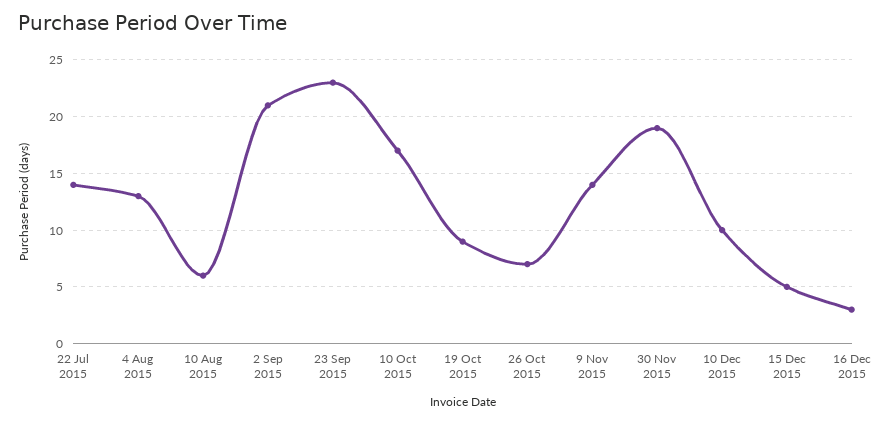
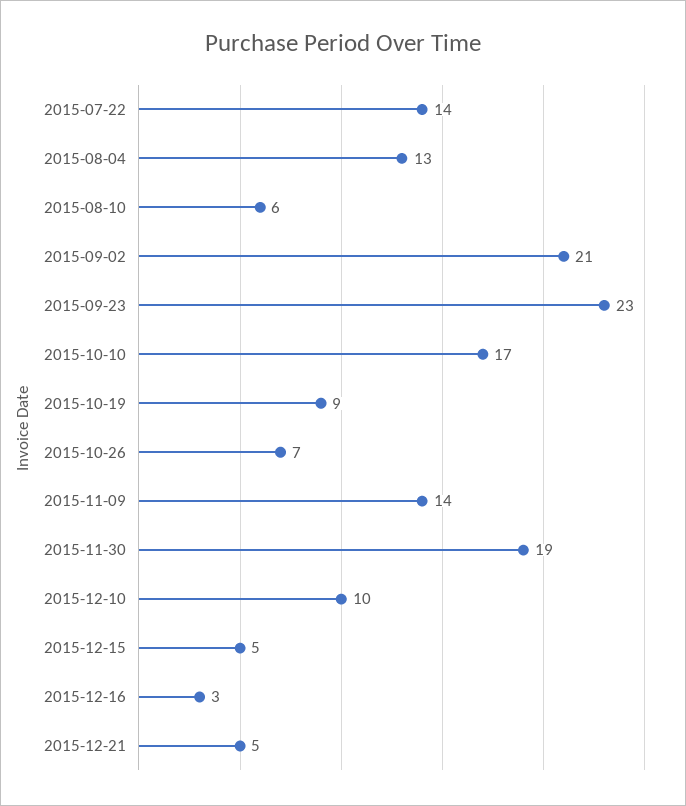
2015-12-21: none -> 5

